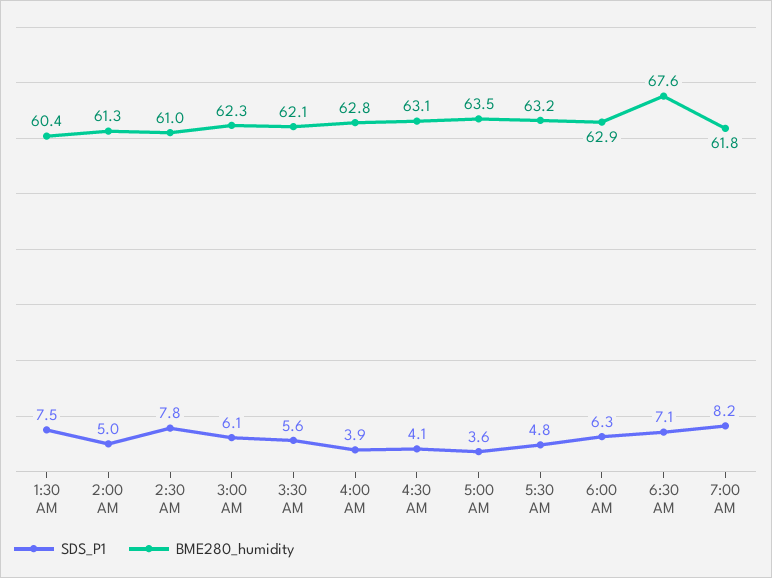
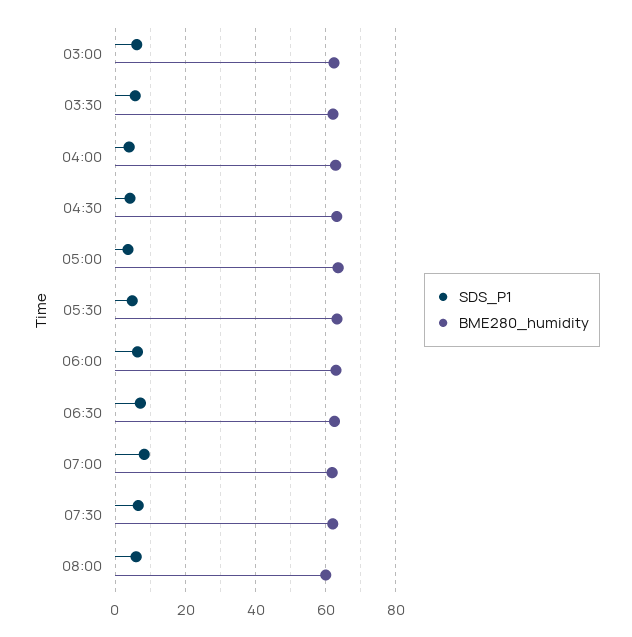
SDS_P1, 1:30 AM: 7.5 -> none
BME280_humidity, 1:30 AM: 60.4 -> none
SDS_P1, 2:00 AM: 5 -> none
BME280_humidity, 2:00 AM: 61.3 -> none
SDS_P1, 2:30 AM: 7.8 -> none
BME280_humidity, 2:30 AM: 61 -> none
BME280_humidity, 6:30 AM: 67.6 -> 62
SDS_P1, 07:30: none -> 6
BME280_humidity, 07:30: none -> 62
SDS_P1, 08:00: none -> 6
BME280_humidity, 08:00: none -> 60

